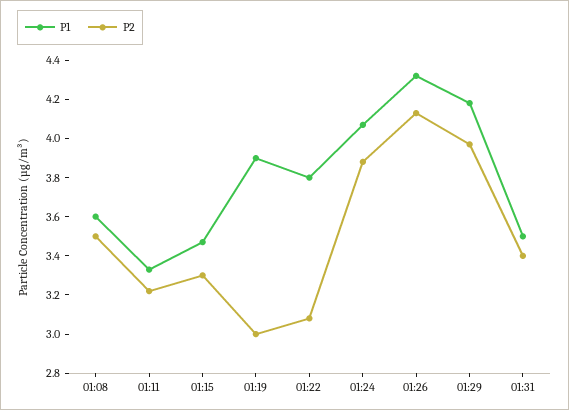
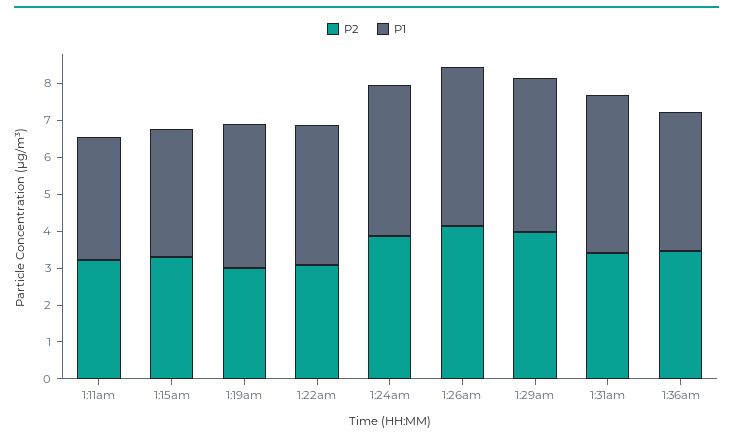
P1, 01:08: 3.6 -> none
P2, 01:08: 3.5 -> none
P1, 01:31: 3.5 -> 4.25
P2, 1:36am: none -> 3.5
P1, 1:36am: none -> 3.75

